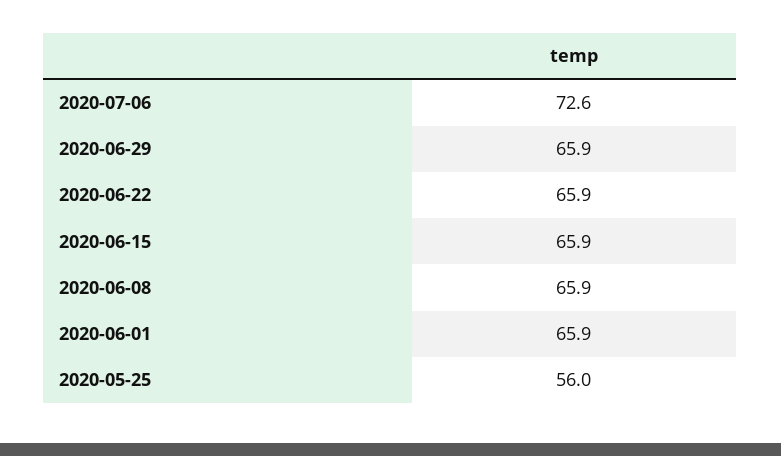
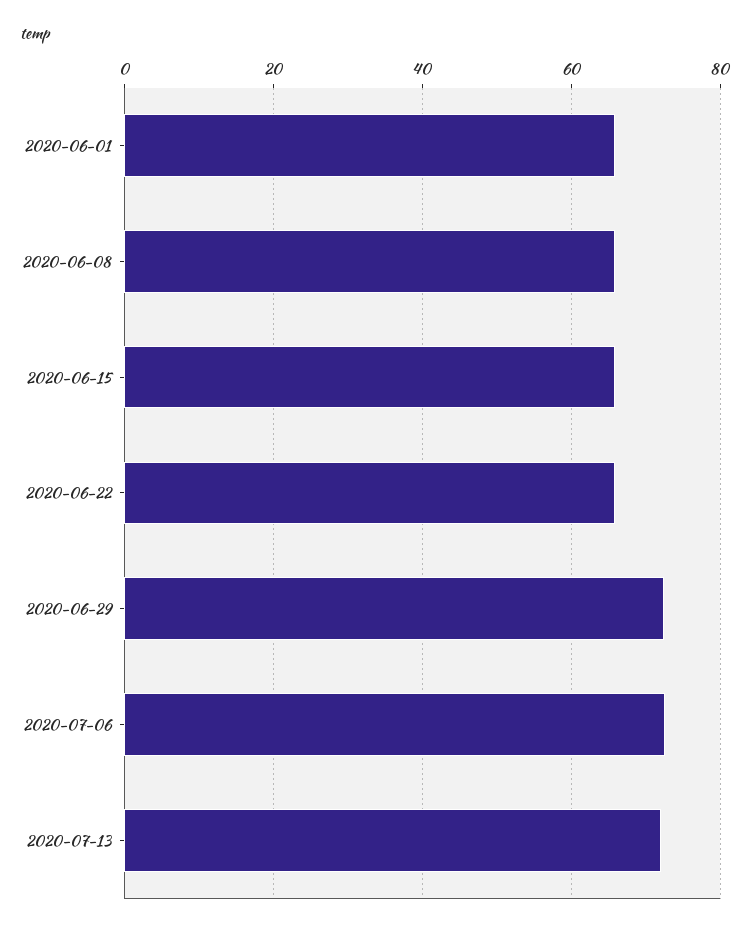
2020-06-29: 65.9 -> 72
2020-05-25: 56 -> none
2020-07-13: none -> 72

